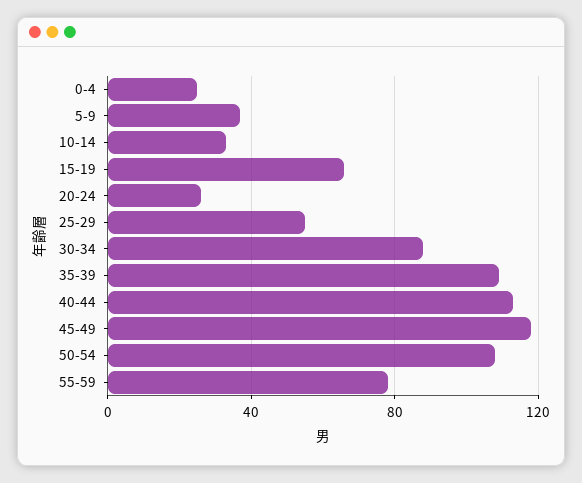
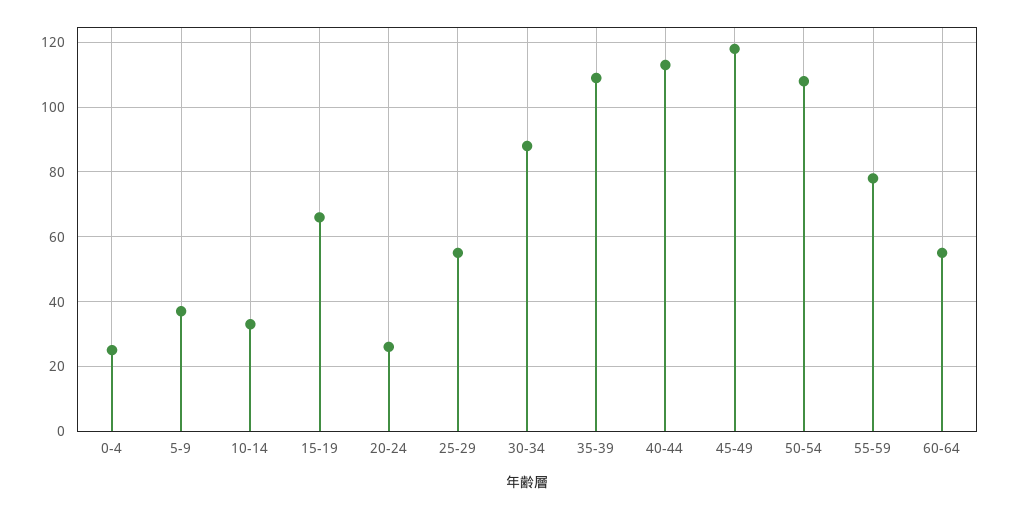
60-64: none -> 55

